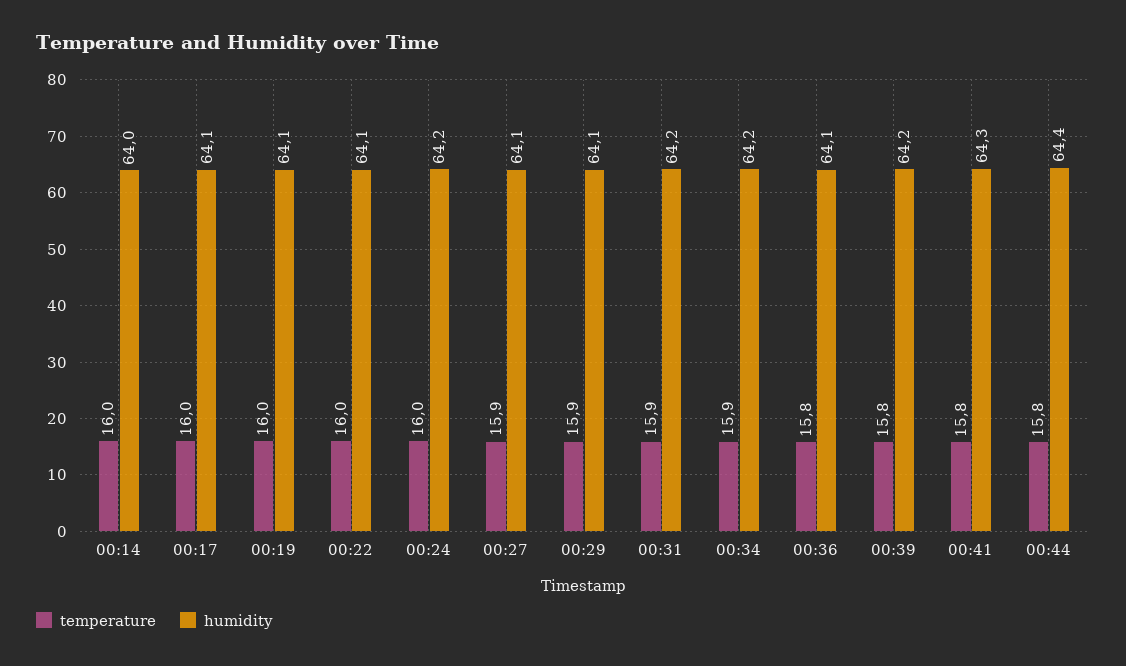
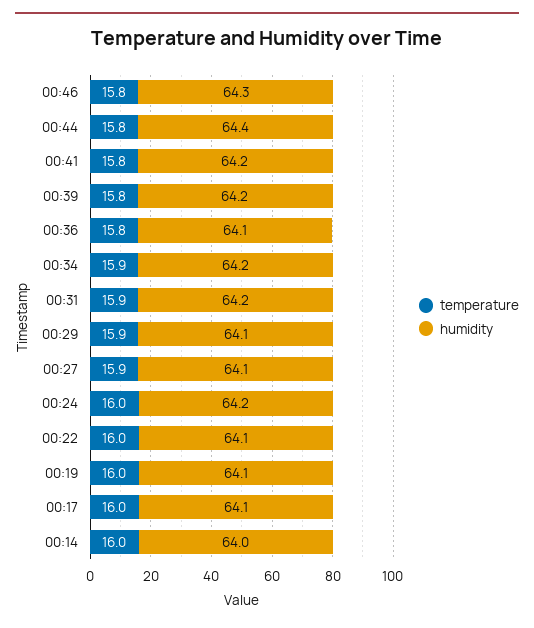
humidity, 00:41: 64.3 -> 64.2
temperature, 00:46: none -> 15.8
humidity, 00:46: none -> 64.3

